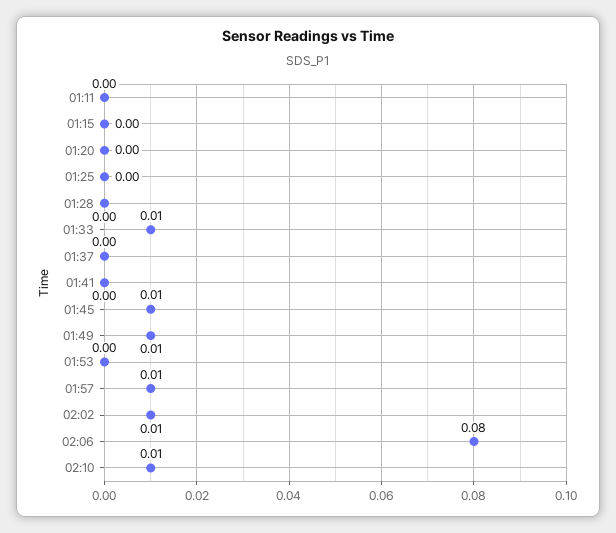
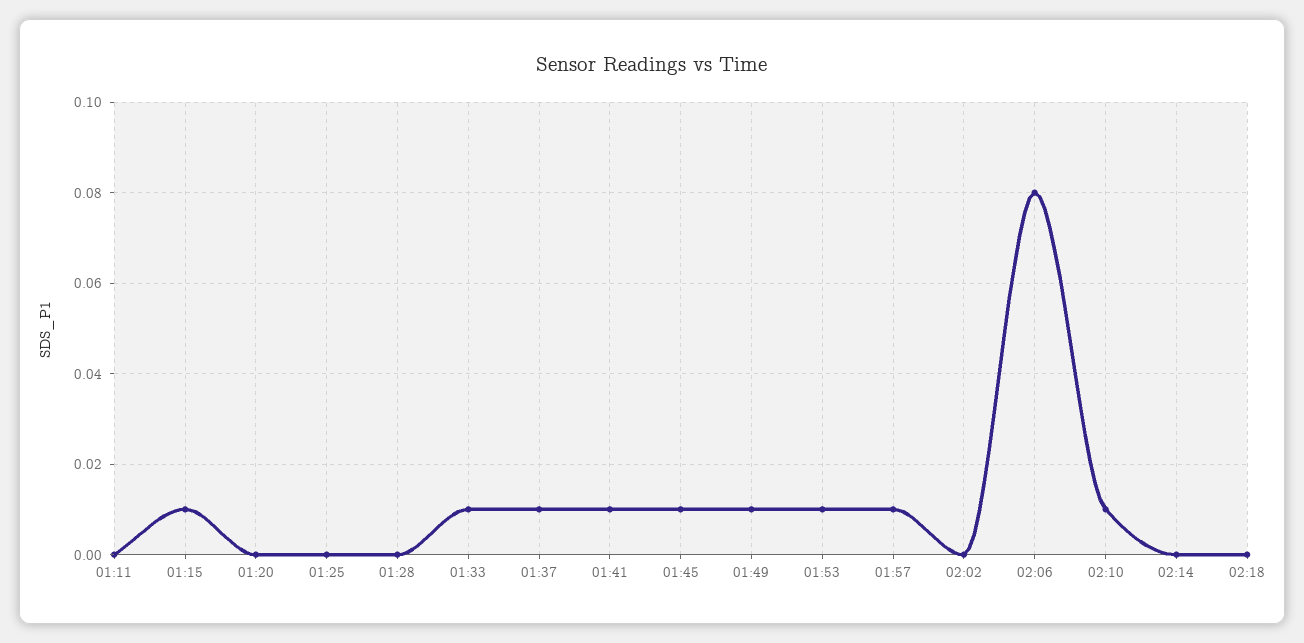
01:15: 0 -> 0.01
01:37: 0 -> 0.01
01:41: 0 -> 0.01
01:53: 0 -> 0.01
02:02: 0.01 -> 0
02:14: none -> 0
02:18: none -> 0

